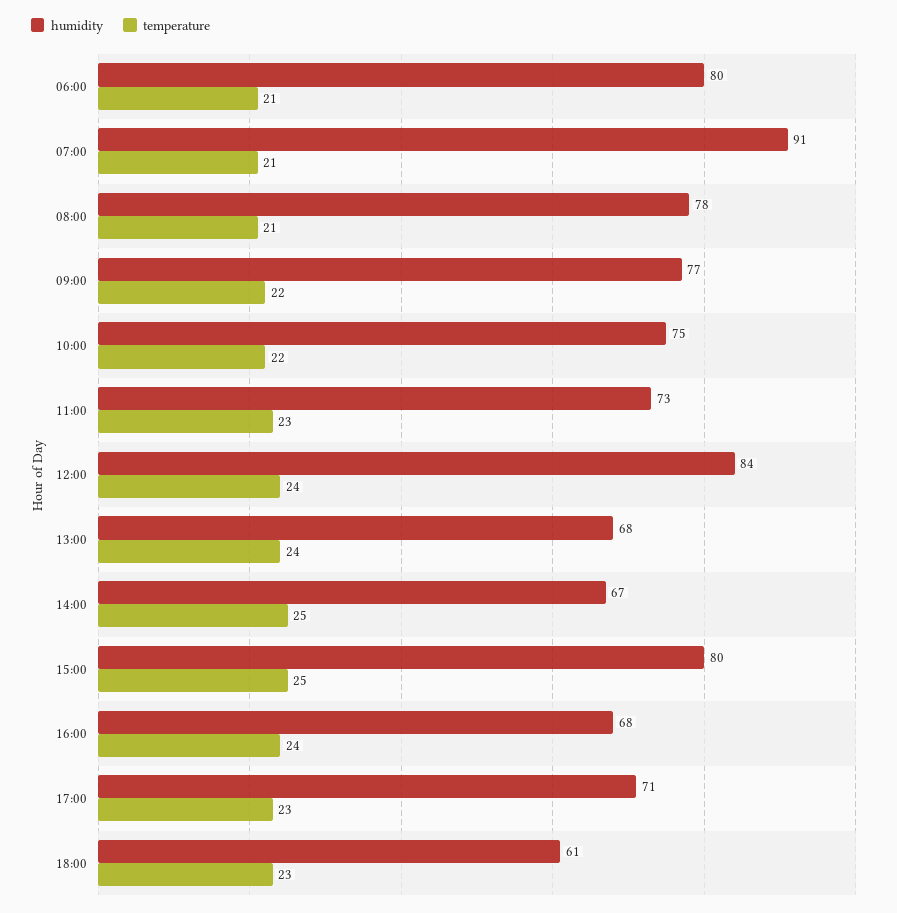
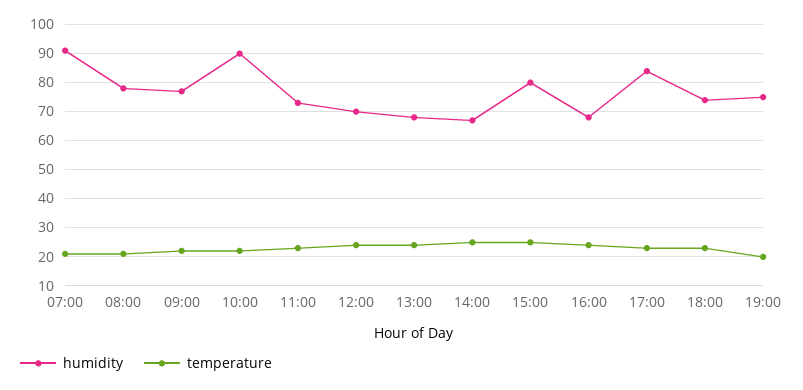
humidity, 06:00: 80 -> none
temperature, 06:00: 21 -> none
humidity, 10:00: 75 -> 90
humidity, 12:00: 84 -> 70
humidity, 17:00: 71 -> 85
humidity, 18:00: 61 -> 75
humidity, 19:00: none -> 75
temperature, 19:00: none -> 20

